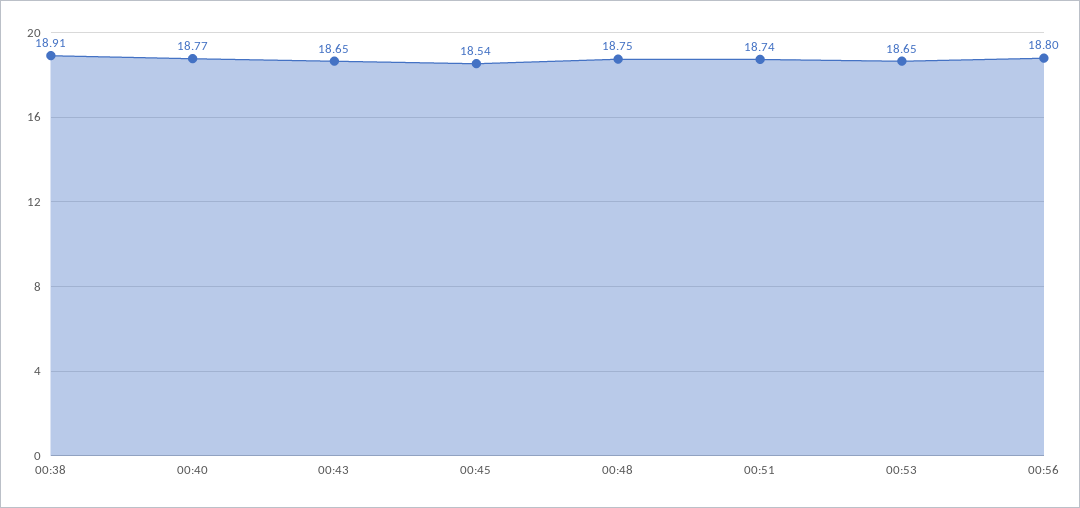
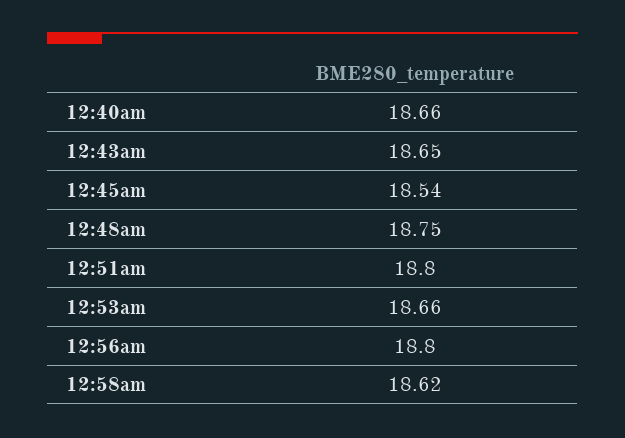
00:38: 18.91 -> none
00:40: 18.77 -> 18.66
00:51: 18.74 -> 18.8
00:53: 18.65 -> 18.66
12:58am: none -> 18.62

